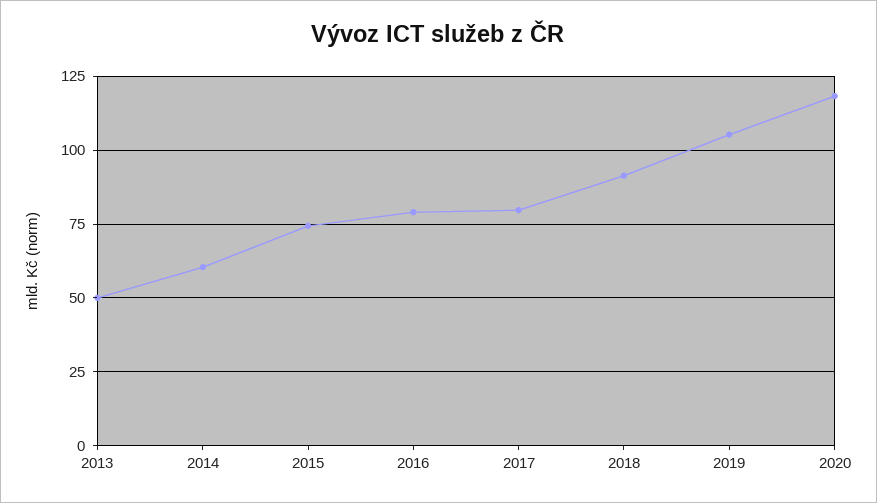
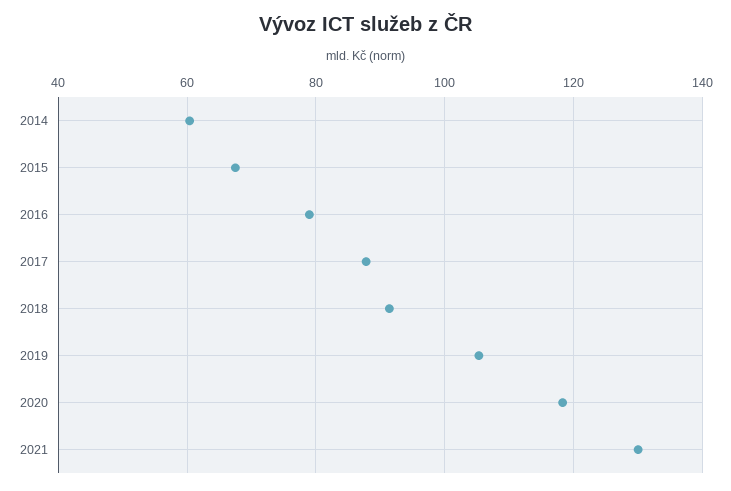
2013: 50 -> none
2015: 75 -> 68
2017: 80 -> 88
2021: none -> 130

